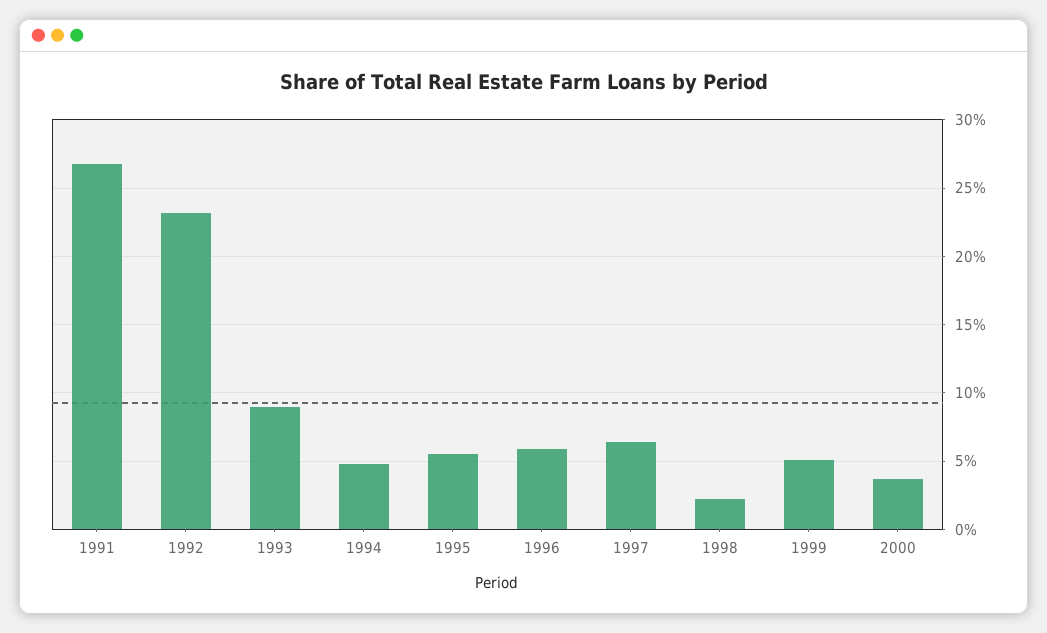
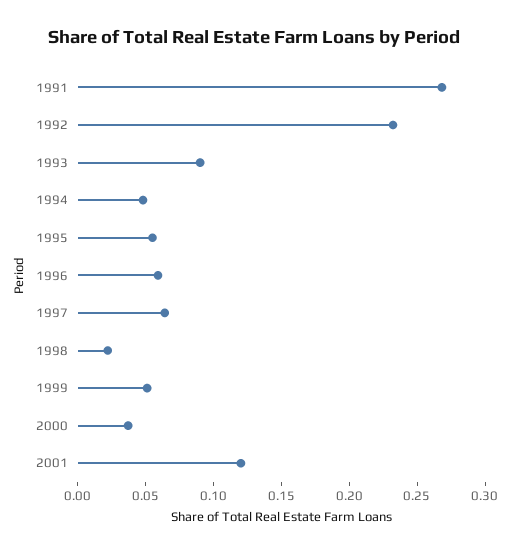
2001: none -> 0.12

